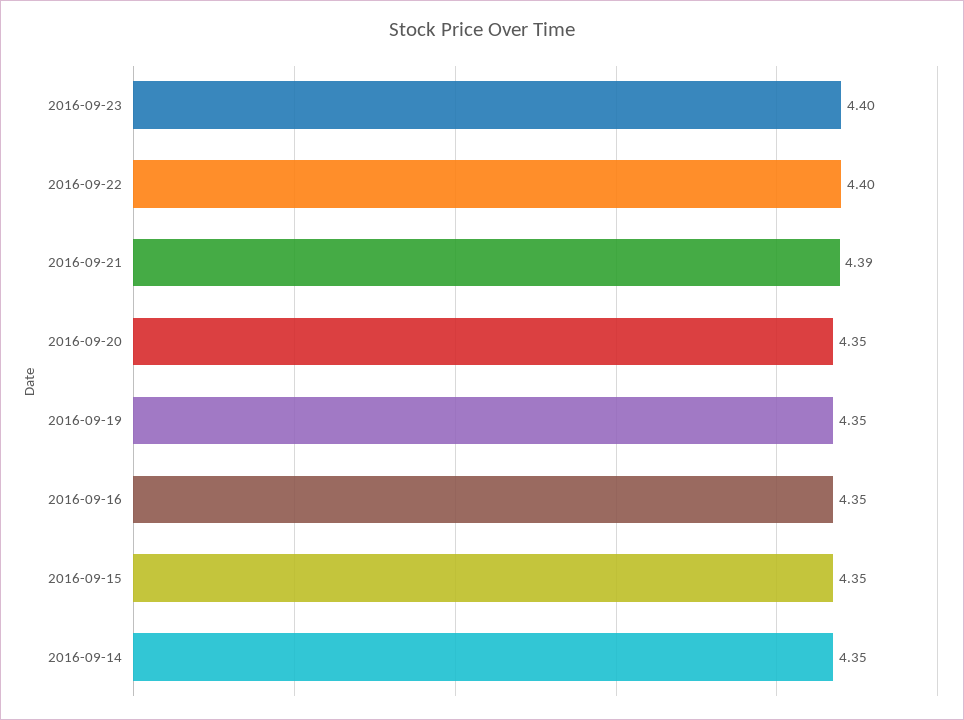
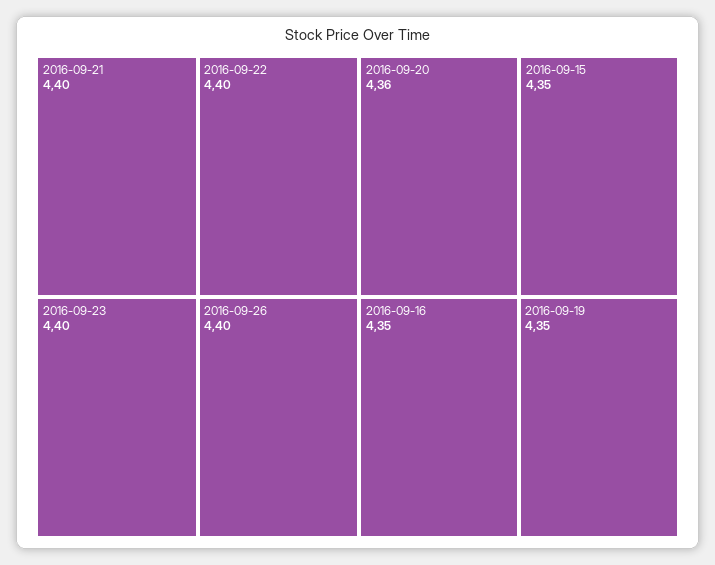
2016-09-21: 4.39 -> 4.4
2016-09-20: 4.35 -> 4.36
2016-09-14: 4.35 -> none
2016-09-26: none -> 4.4

